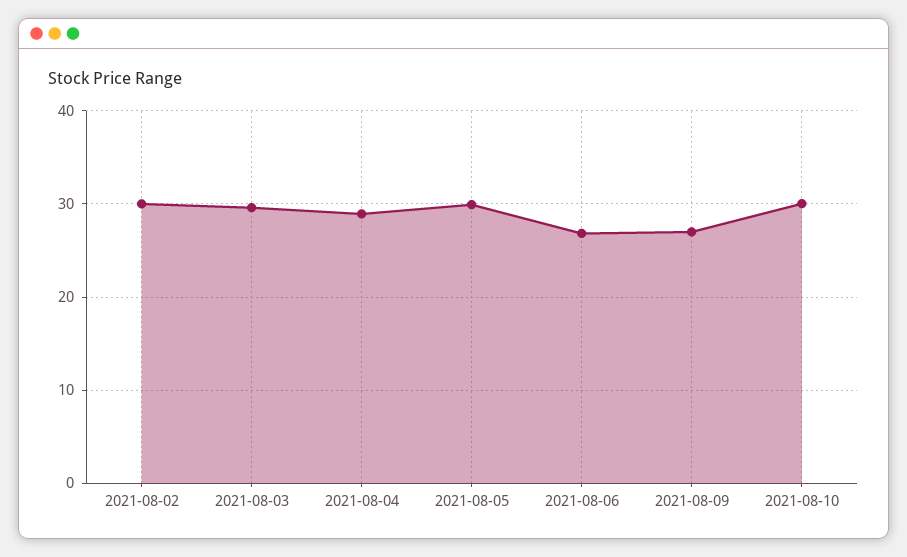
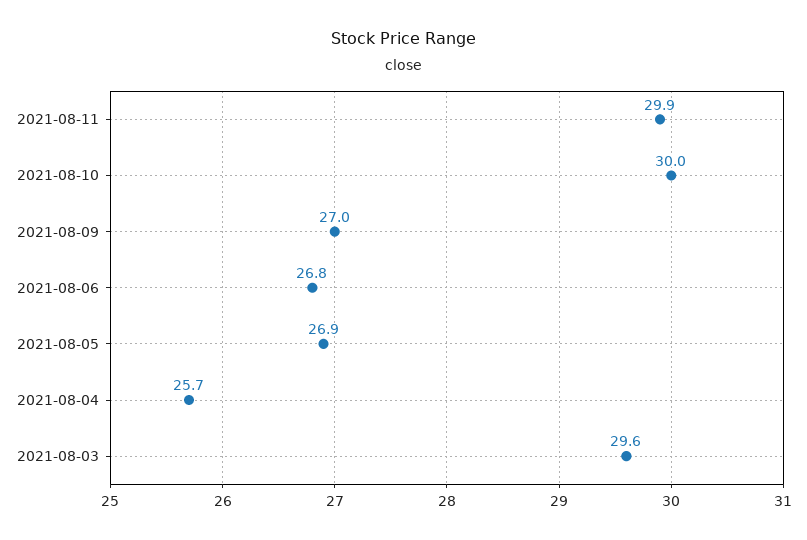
2021-08-02: 30 -> none
2021-08-04: 29 -> 25.7
2021-08-05: 30 -> 26.9
2021-08-11: none -> 29.9

